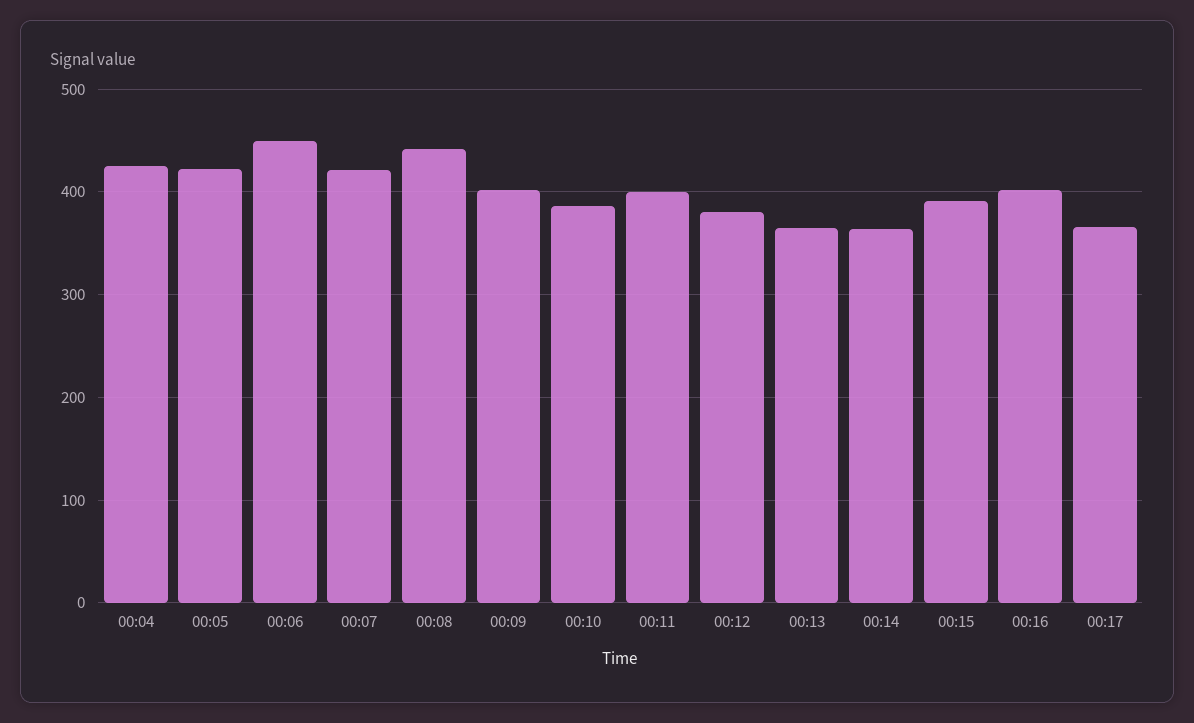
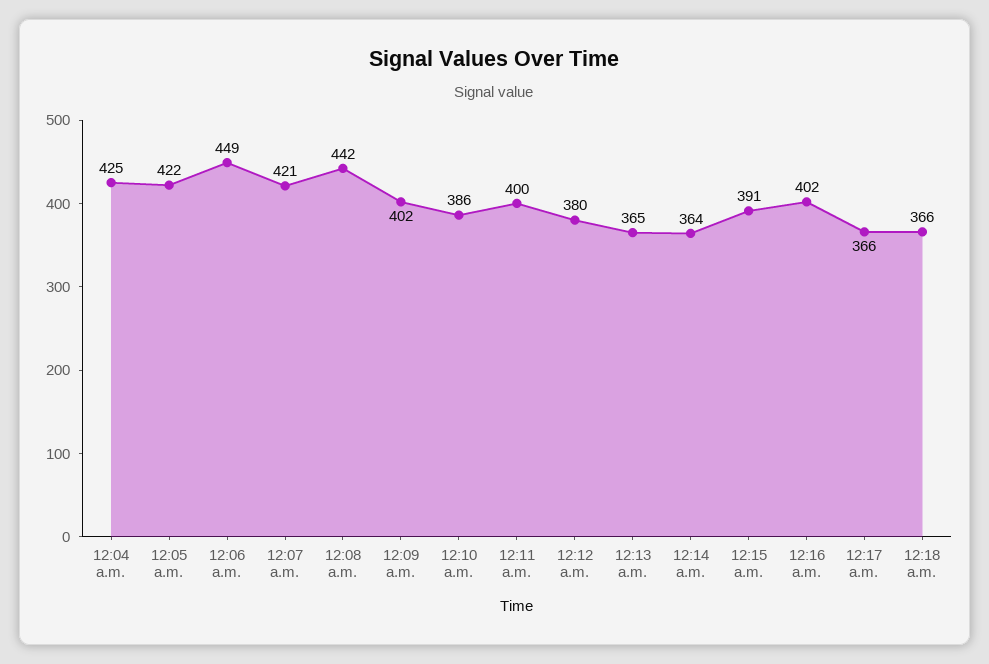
12:18 a.m.: none -> 366

